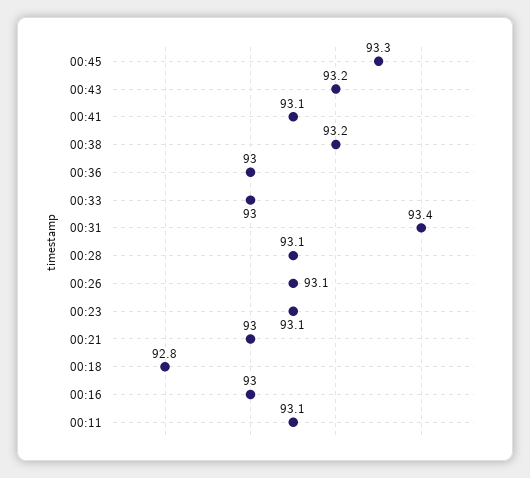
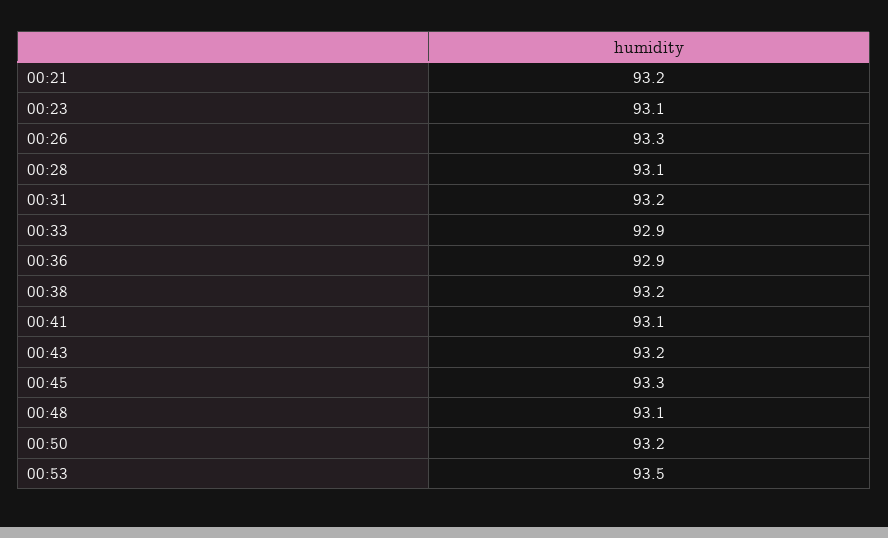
00:36: 93 -> 92.9
00:33: 93 -> 92.9
00:31: 93.4 -> 93.2
00:26: 93.1 -> 93.3
00:21: 93 -> 93.2
00:18: 92.8 -> none
00:16: 93 -> none
00:11: 93.1 -> none
00:48: none -> 93.1
00:50: none -> 93.2
00:53: none -> 93.5

